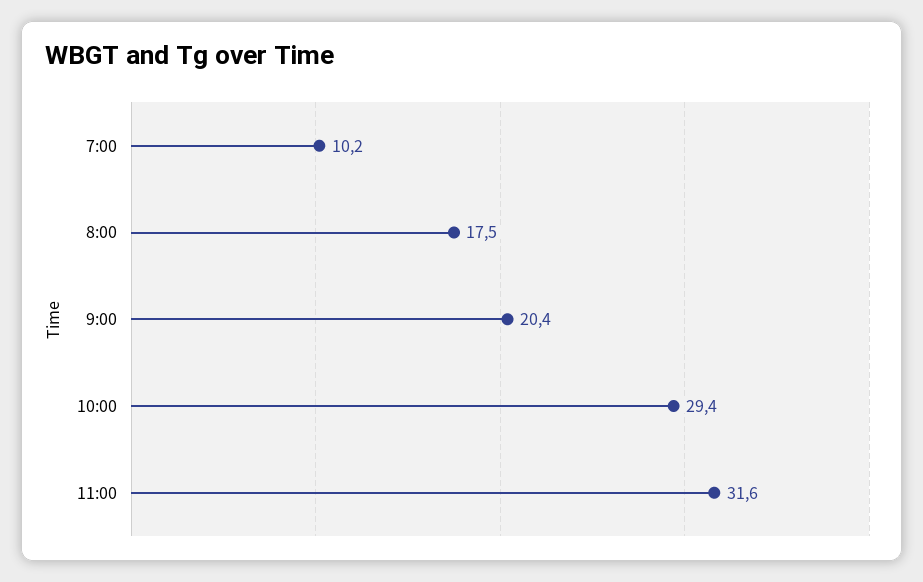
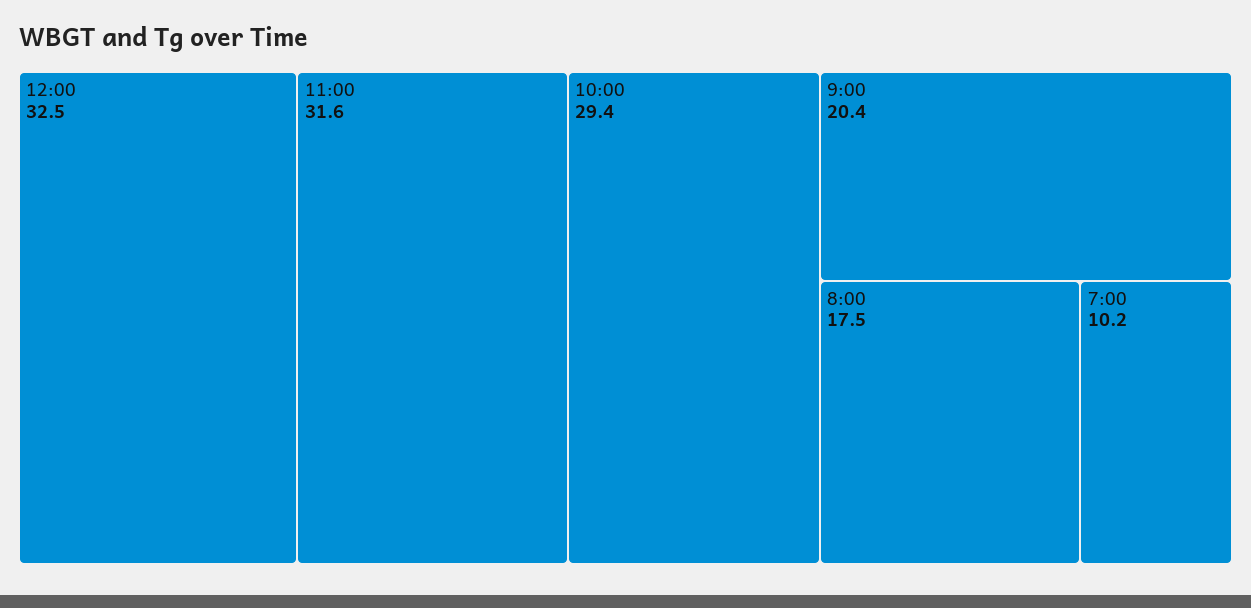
12:00: none -> 32.5

